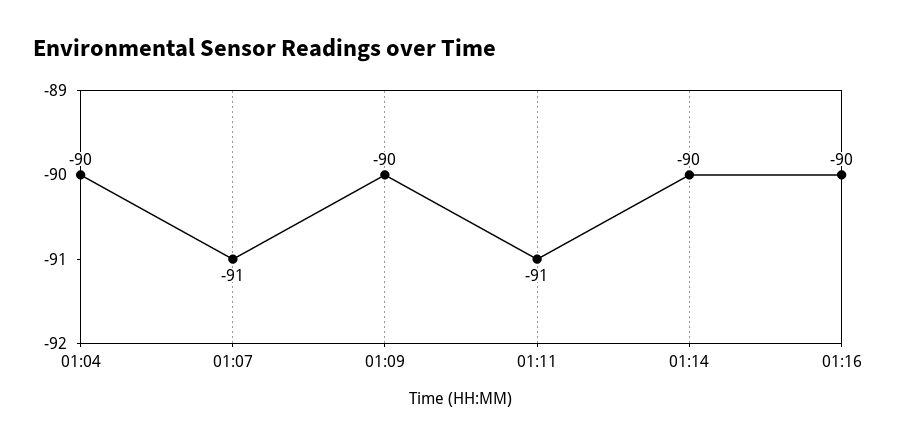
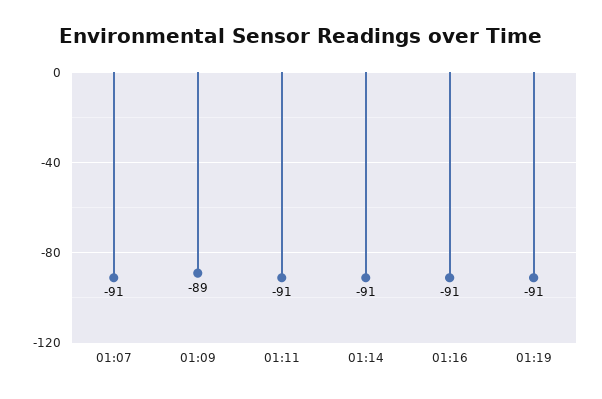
01:04: -90 -> none
01:09: -90 -> -89
01:14: -90 -> -91
01:16: -90 -> -91
01:19: none -> -91

